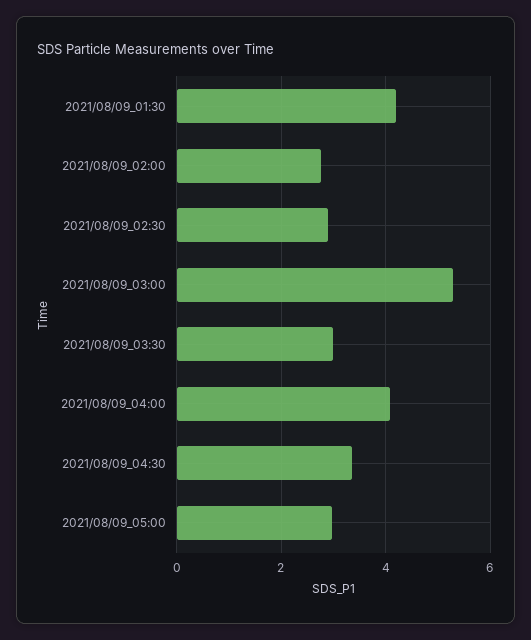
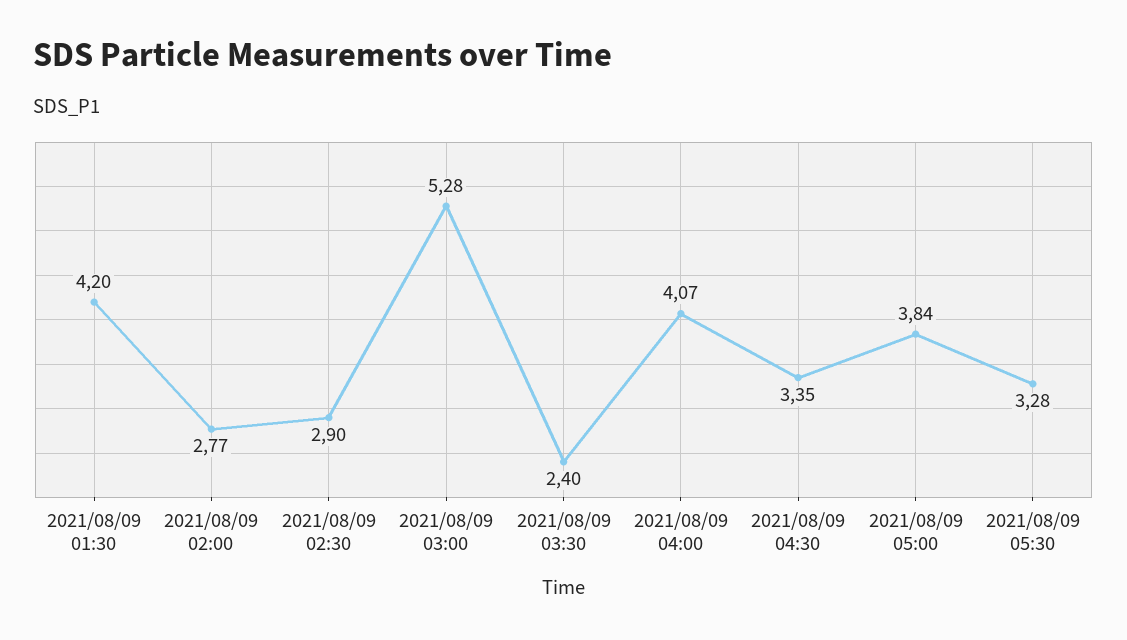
2021/08/09_03:30: 3 -> 2.4
2021/08/09_05:00: 3 -> 3.84
2021/08/09 05:30: none -> 3.28

